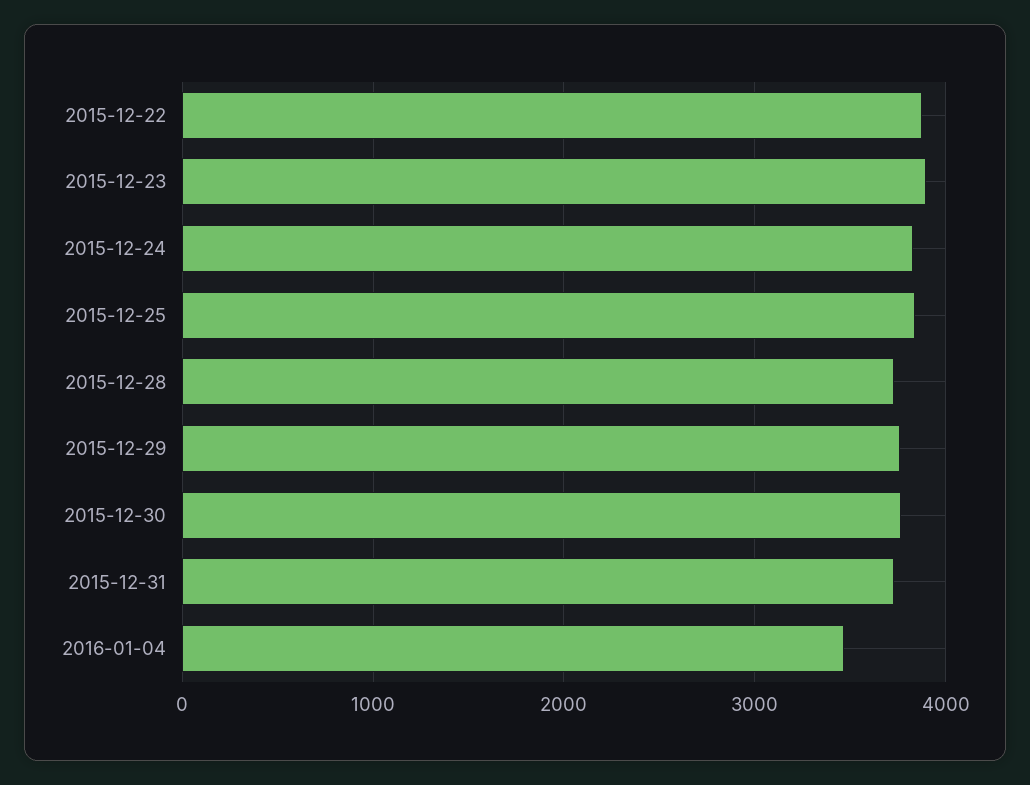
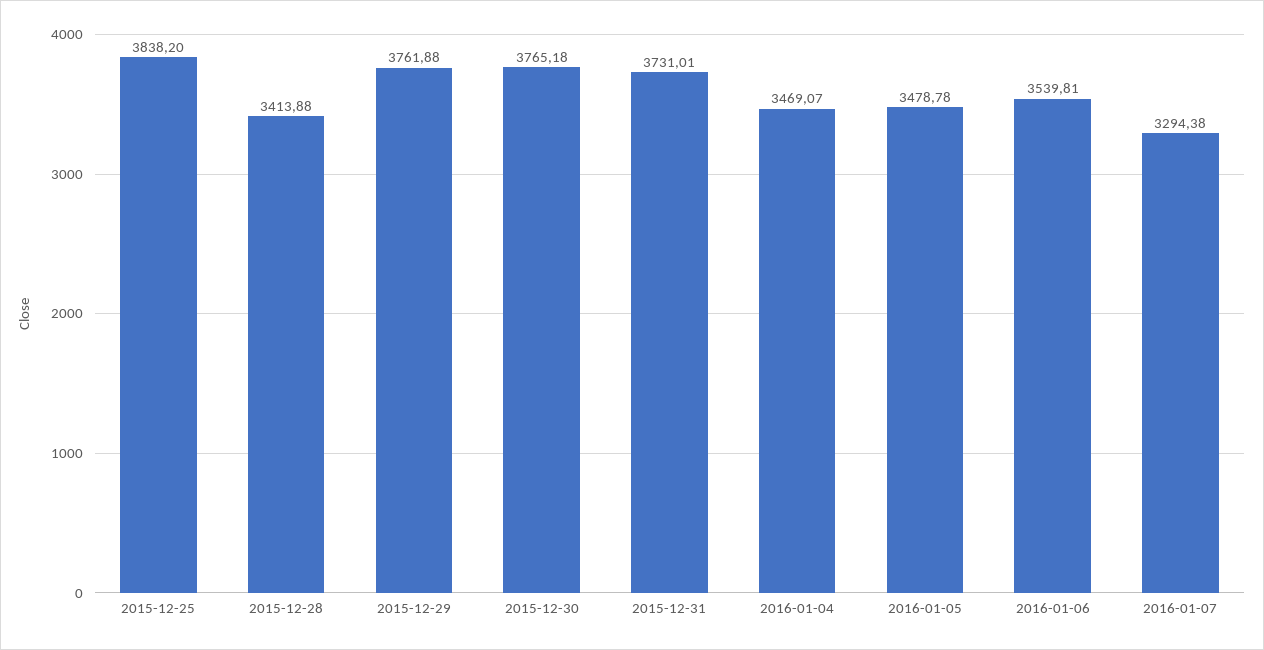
2015-12-22: 3900 -> none
2015-12-23: 3900 -> none
2015-12-24: 3800 -> none
2015-12-28: 3700 -> 3413.88
2016-01-05: none -> 3478.78
2016-01-06: none -> 3539.81
2016-01-07: none -> 3294.38

